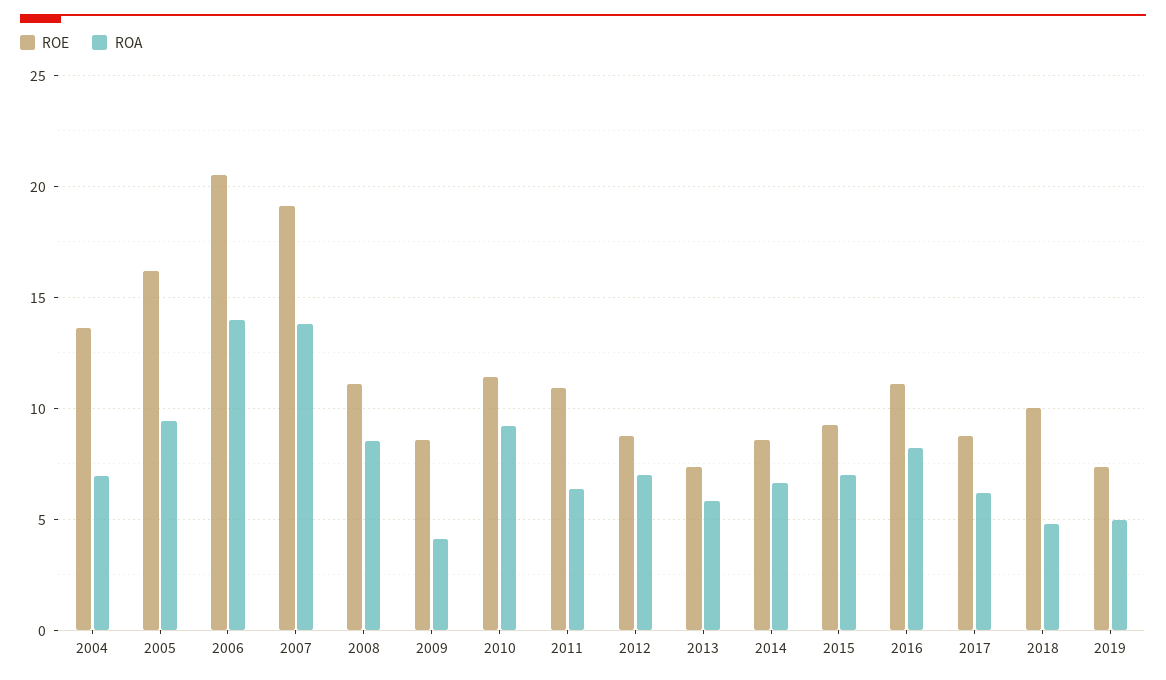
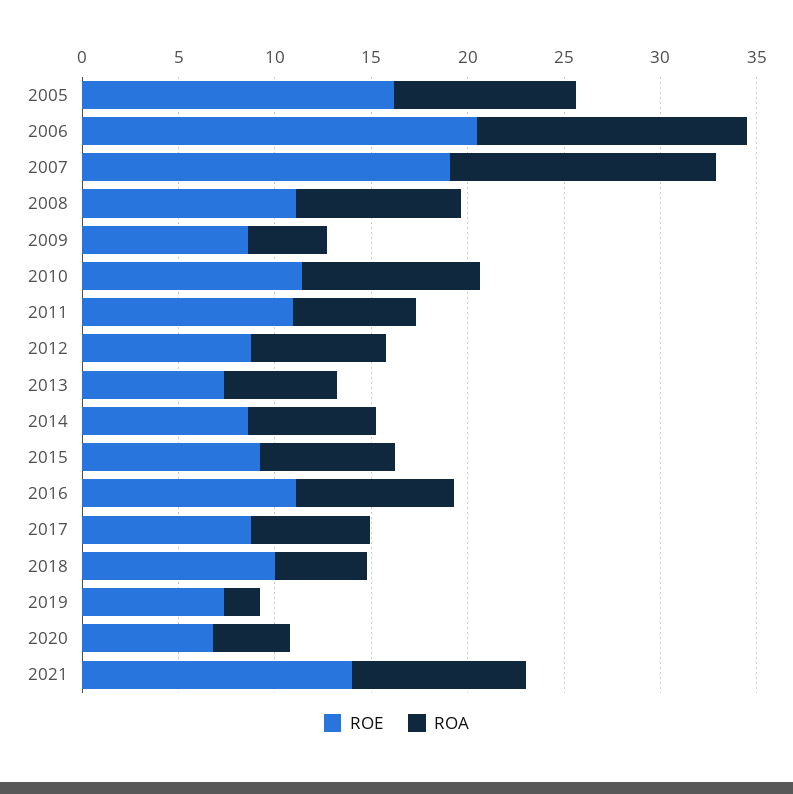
ROE, 2004: 13.5 -> none
ROA, 2004: 7 -> none
ROA, 2019: 5 -> 2
ROE, 2020: none -> 7
ROA, 2020: none -> 4
ROE, 2021: none -> 14
ROA, 2021: none -> 9

